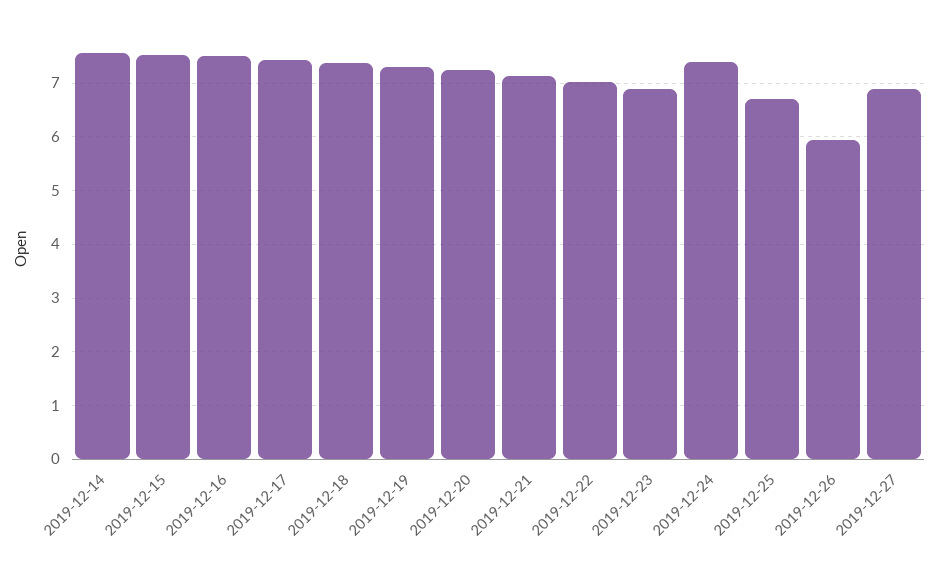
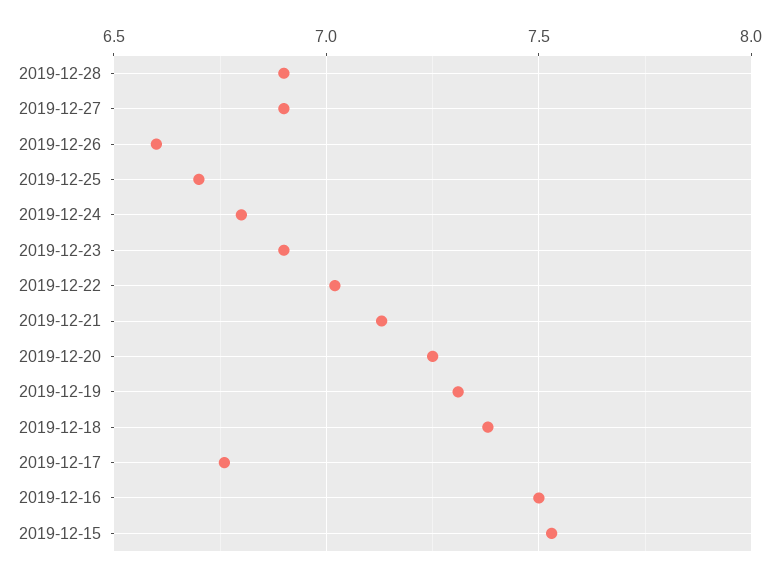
2019-12-14: 7.6 -> none
2019-12-17: 7.4 -> 6.75
2019-12-24: 7.4 -> 6.8
2019-12-26: 6 -> 6.6
2019-12-28: none -> 6.9

